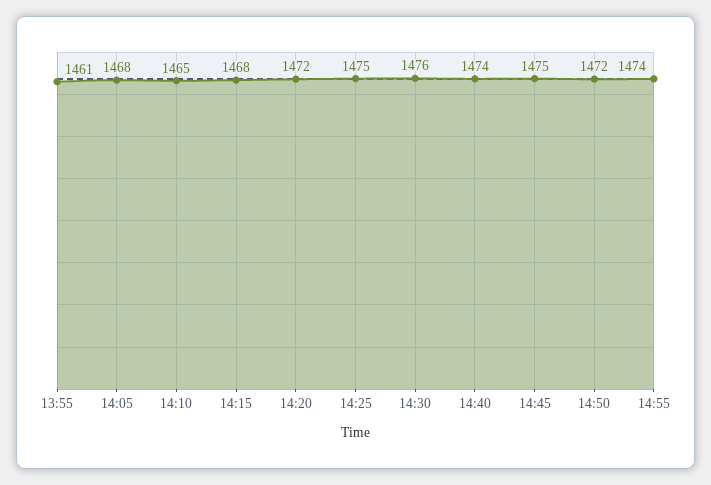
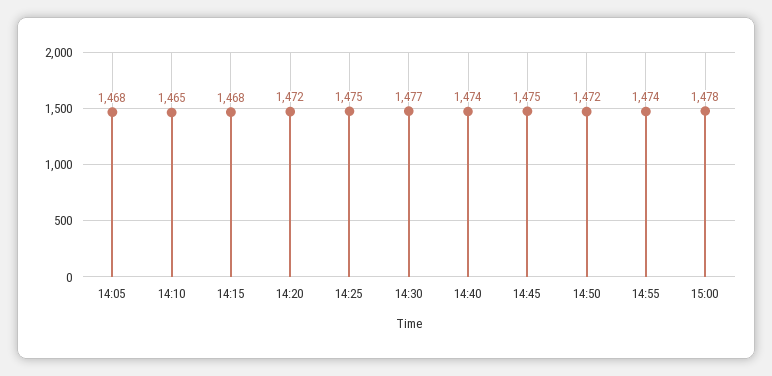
13:55: 1461 -> none
14:30: 1476 -> 1477
15:00: none -> 1478

